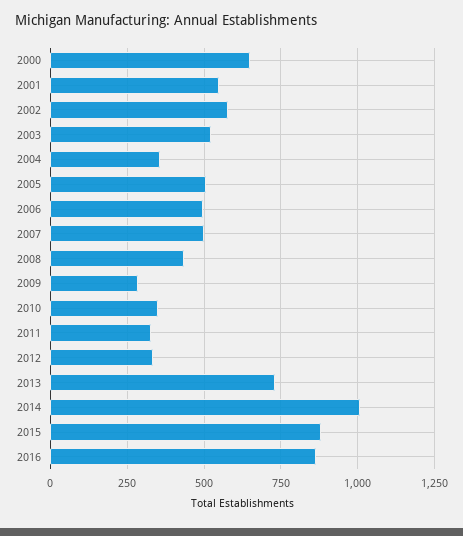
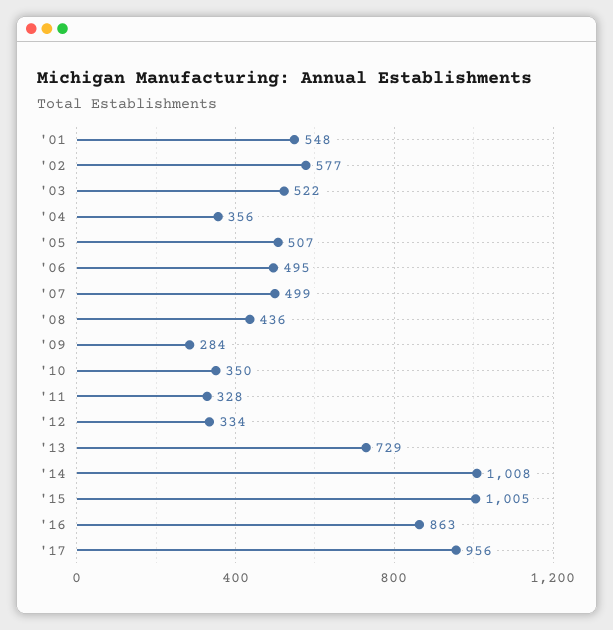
2000: 650 -> none
2015: 875 -> 1005
'17: none -> 956

